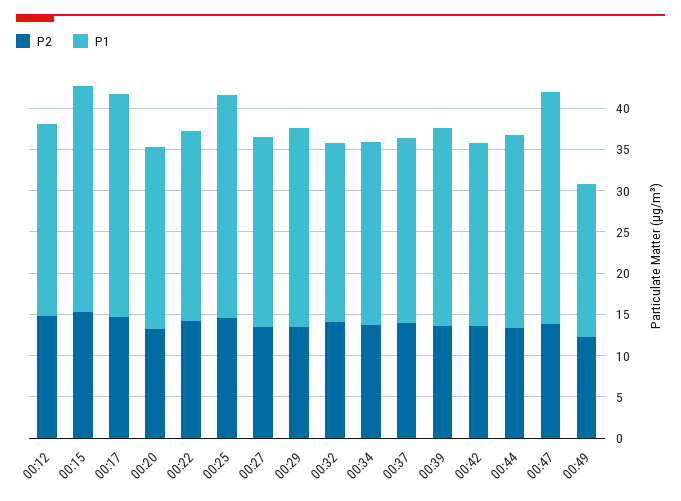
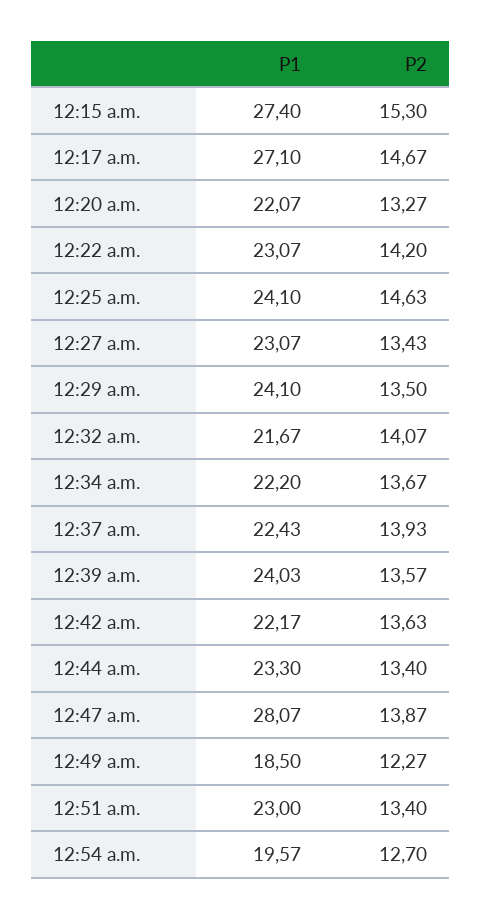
P2, 00:12: 15 -> none
P1, 00:12: 23 -> none
P1, 00:25: 27 -> 24.1
P1, 12:51 a.m.: none -> 23
P2, 12:51 a.m.: none -> 13.4
P1, 12:54 a.m.: none -> 19.57
P2, 12:54 a.m.: none -> 12.7

